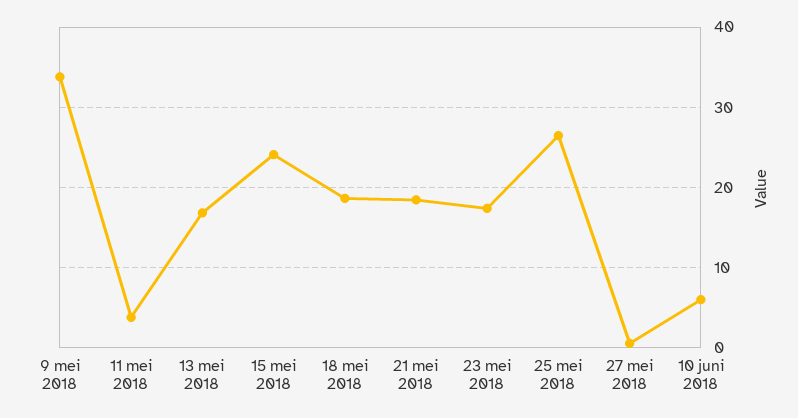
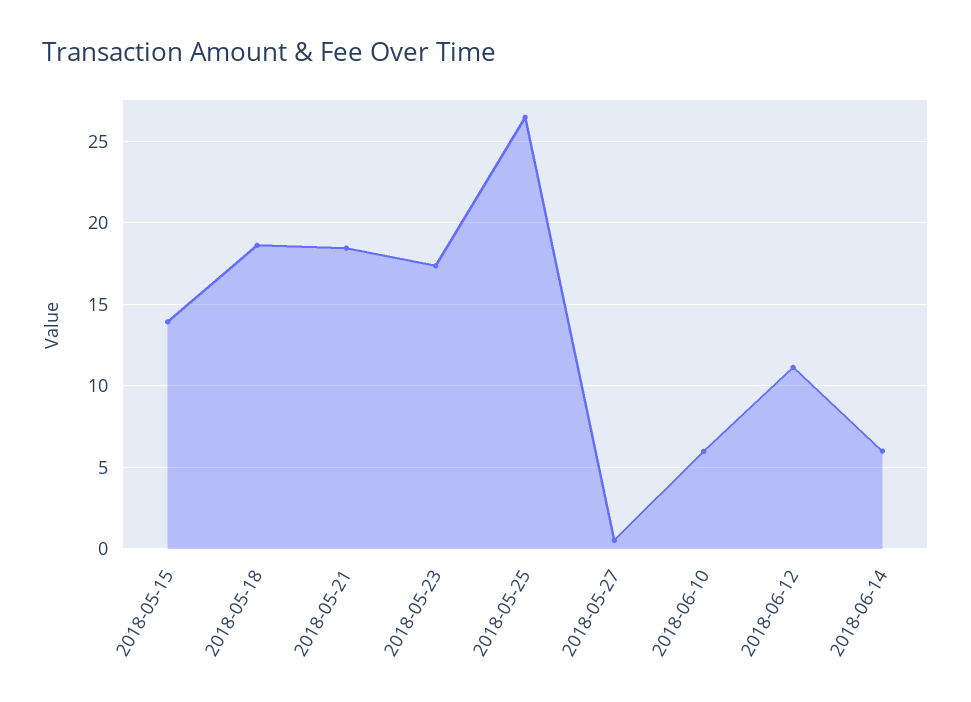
9 mei 2018: 34 -> none
11 mei 2018: 4 -> none
13 mei 2018: 17 -> none
15 mei 2018: 24 -> 14
2018-06-12: none -> 11
2018-06-14: none -> 6

